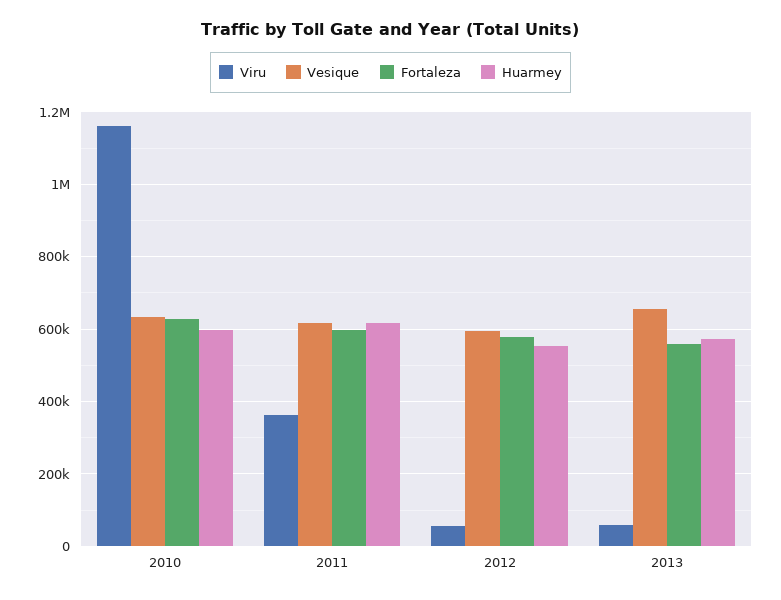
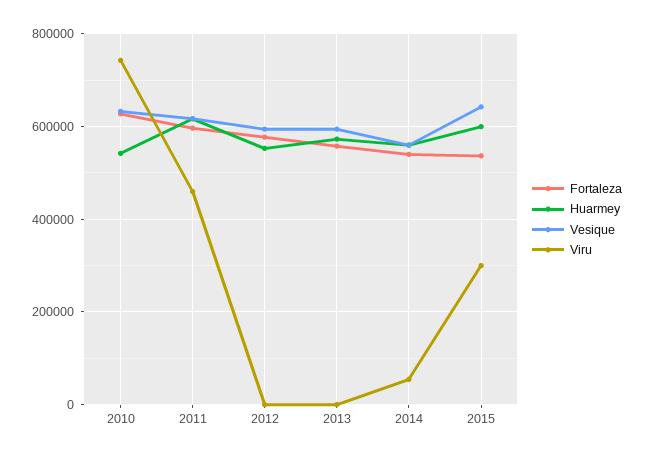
Viru, 2010: 1160000 -> 740000
Huarmey, 2010: 600000 -> 540000
Viru, 2011: 360000 -> 460000
Viru, 2012: 60000 -> 0
Viru, 2013: 60000 -> 0
Vesique, 2013: 660000 -> 600000
Fortaleza, 2014: none -> 540000
Huarmey, 2014: none -> 560000
Vesique, 2014: none -> 560000
Viru, 2014: none -> 60000
Fortaleza, 2015: none -> 540000
Huarmey, 2015: none -> 600000
Vesique, 2015: none -> 640000
Viru, 2015: none -> 300000

